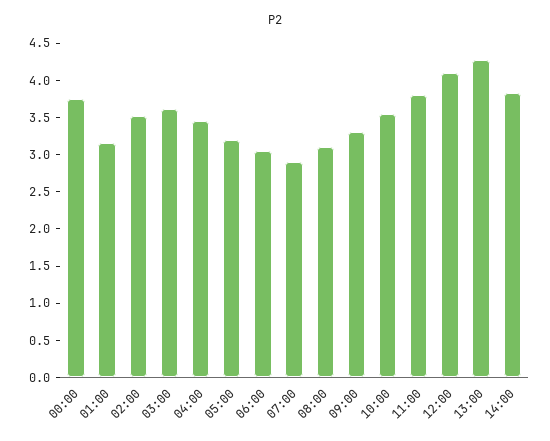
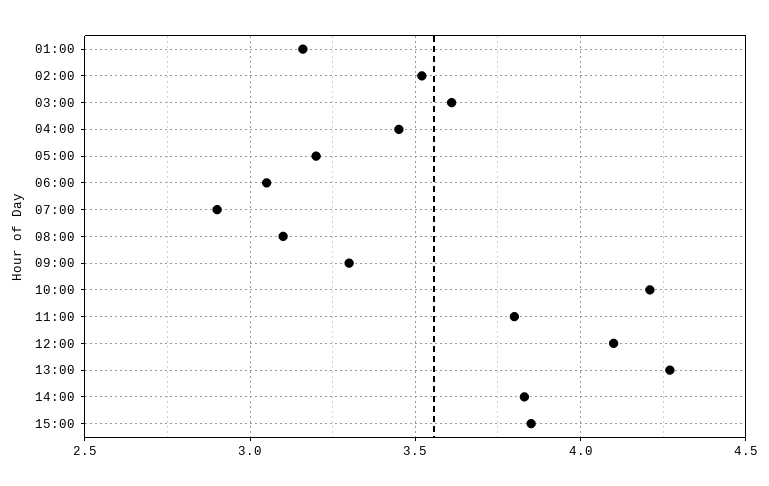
00:00: 3.75 -> none
10:00: 3.5 -> 4.2
15:00: none -> 3.85

